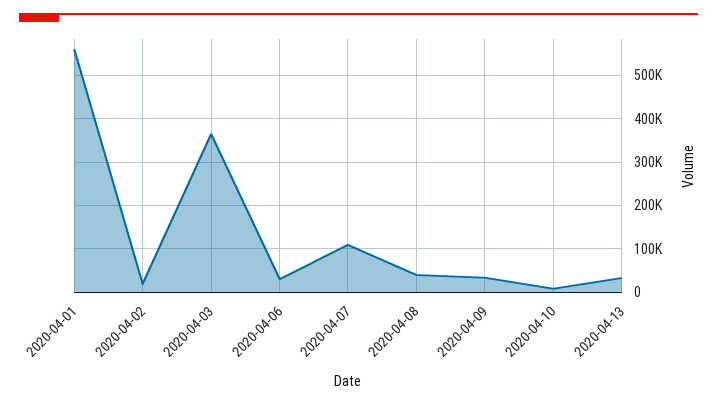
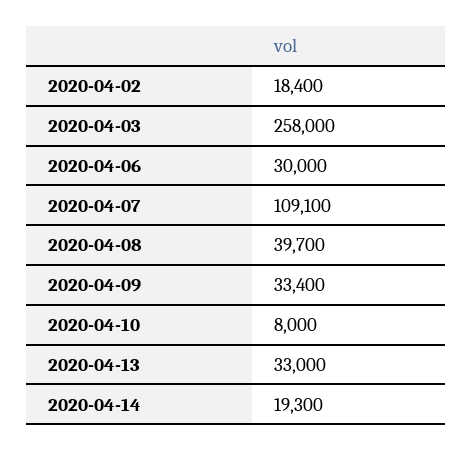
2020-04-01: 560000 -> none
2020-04-03: 360000 -> 258000
2020-04-14: none -> 19300

